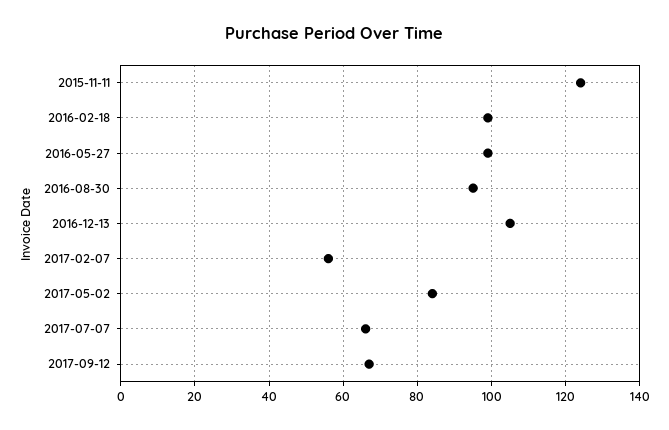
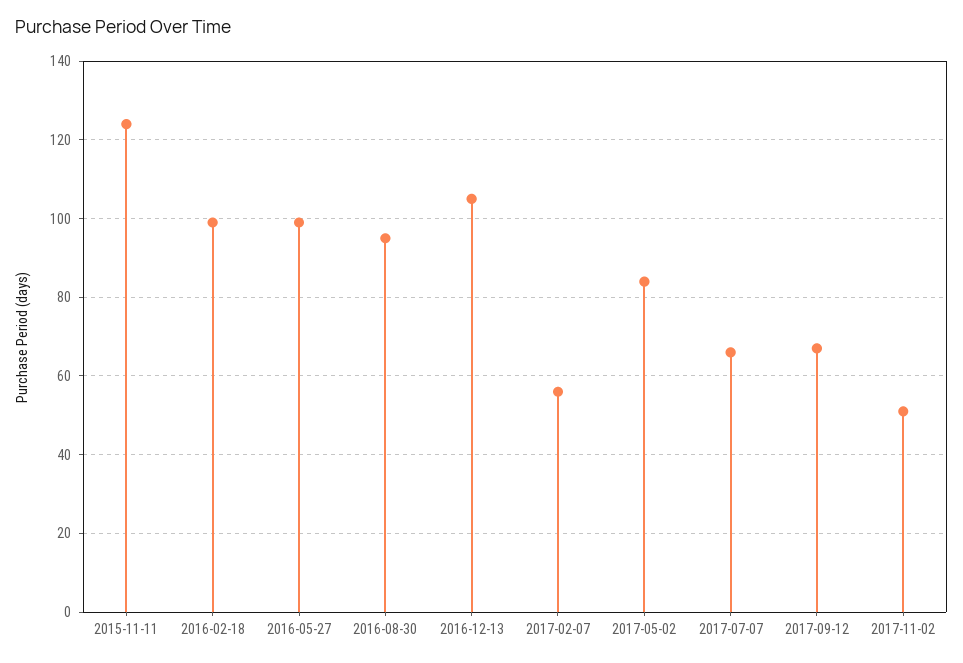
2017-11-02: none -> 50

